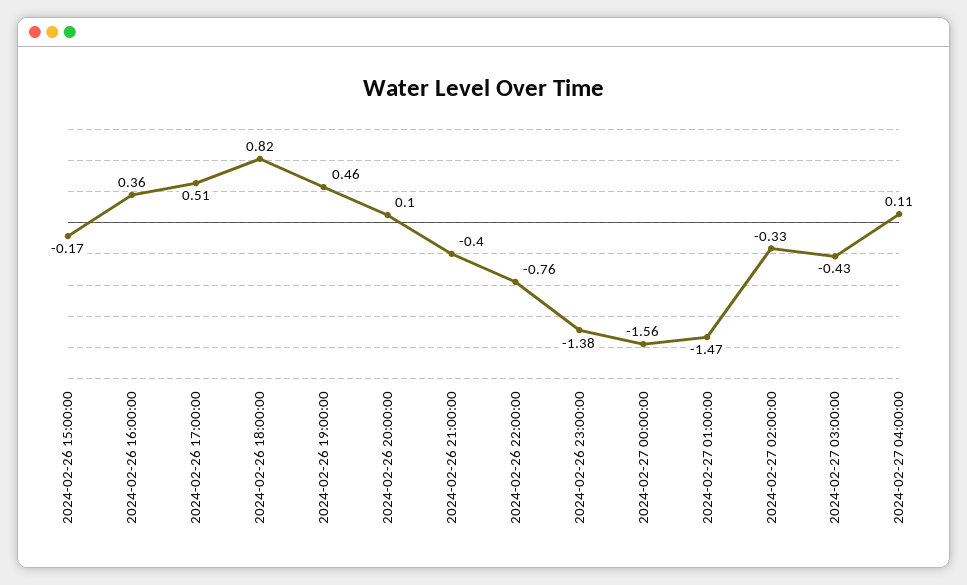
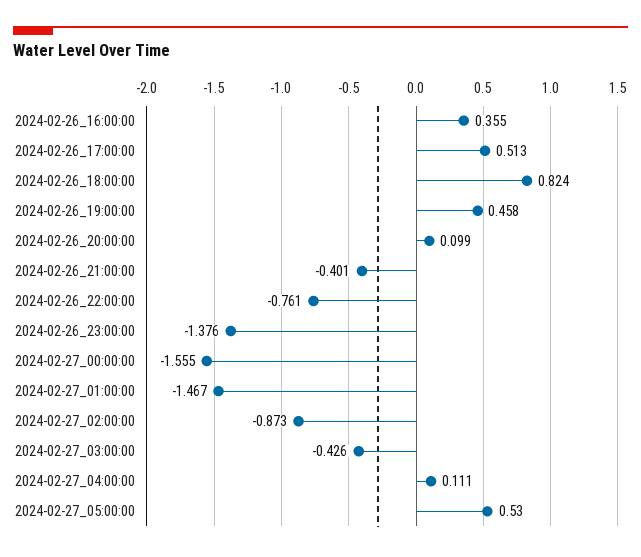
2024-02-26 15:00:00: -0.17 -> none
2024-02-27 02:00:00: -0.33 -> -0.873
2024-02-27_05:00:00: none -> 0.53

